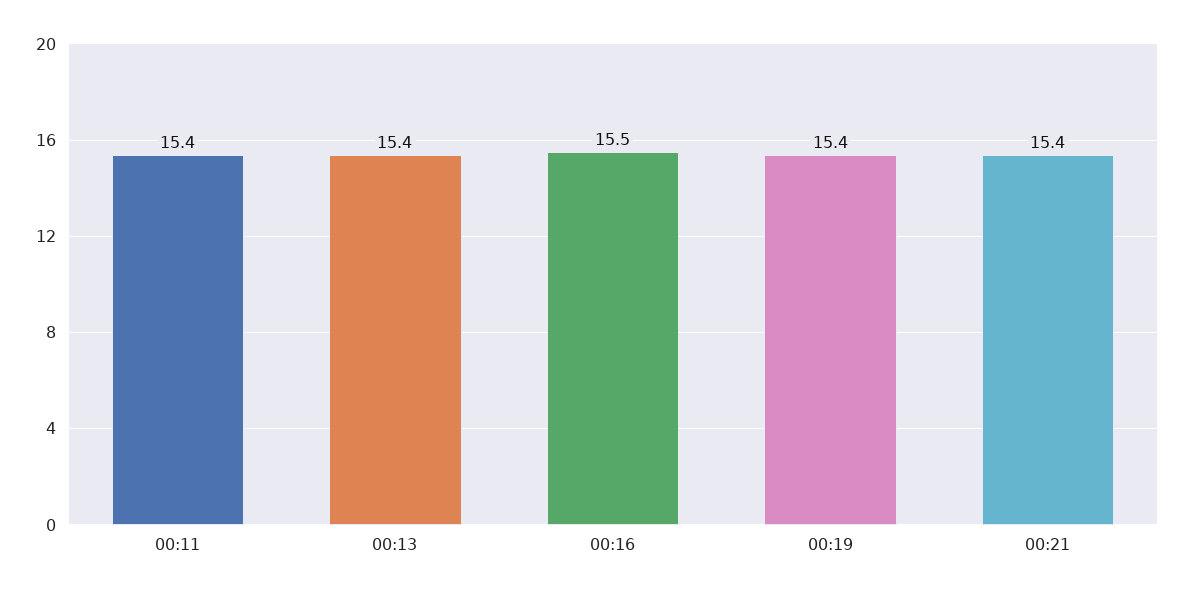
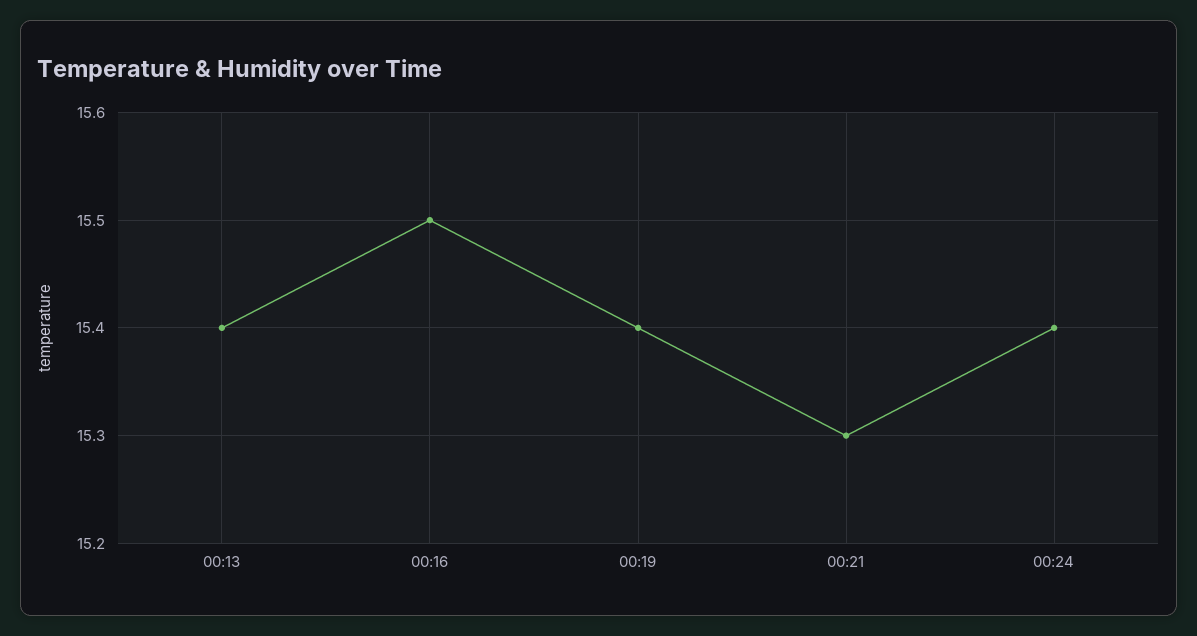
00:11: 15.4 -> none
00:21: 15.4 -> 15.3
00:24: none -> 15.4

